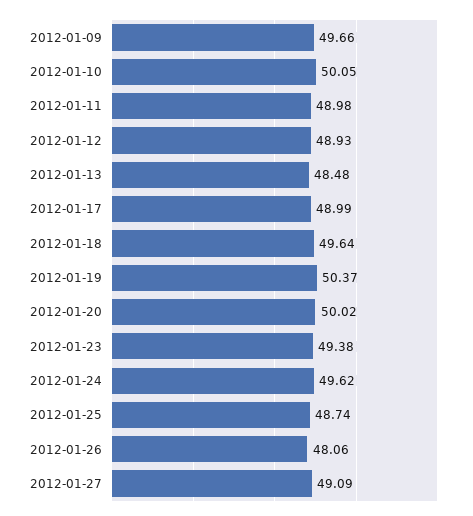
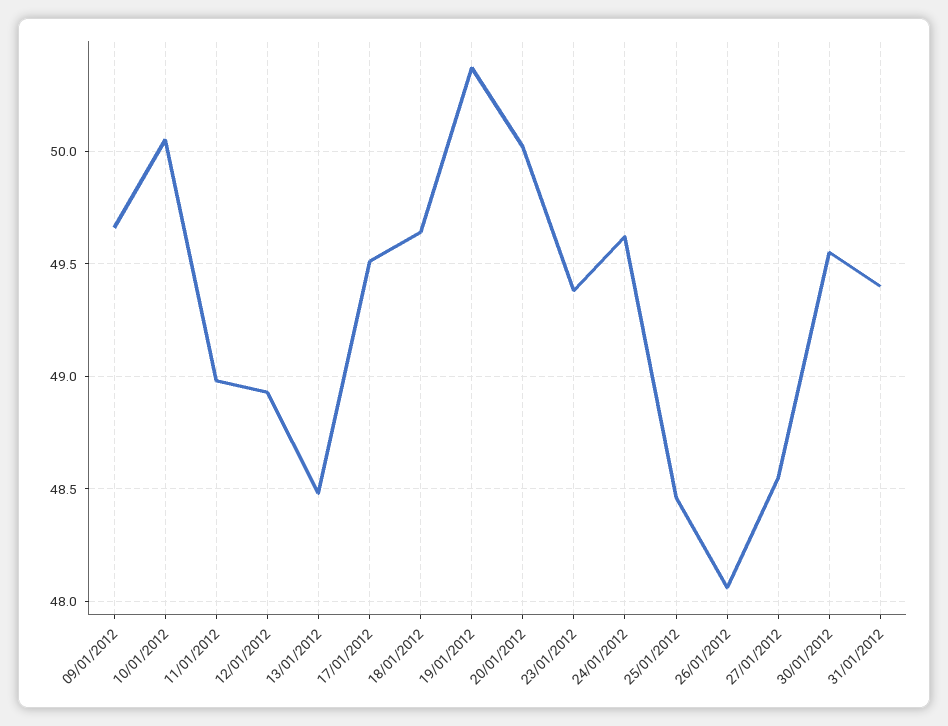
2012-01-17: 48.99 -> 49.5
2012-01-25: 48.74 -> 48.45
2012-01-27: 49.09 -> 48.55
30/01/2012: none -> 49.55
31/01/2012: none -> 49.4

